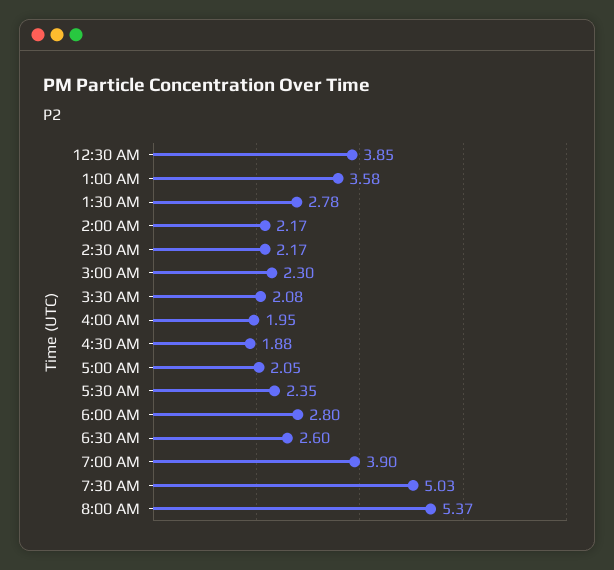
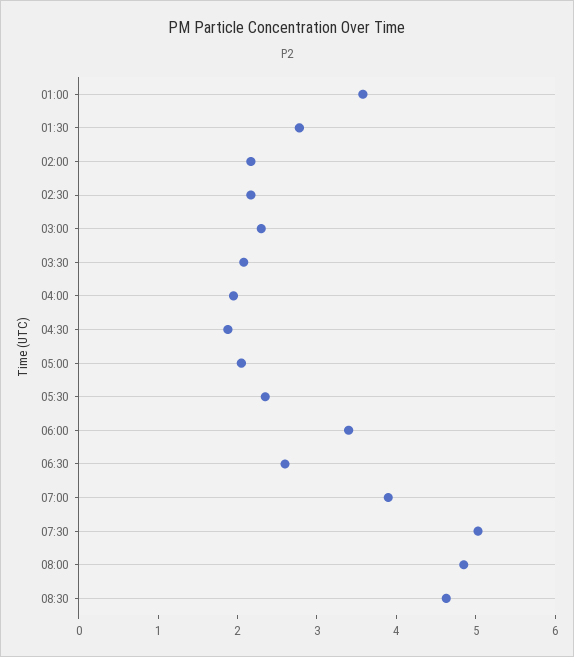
12:30 AM: 3.85 -> none
6:00 AM: 2.8 -> 3.4
8:00 AM: 5.37 -> 4.8
08:30: none -> 4.6

